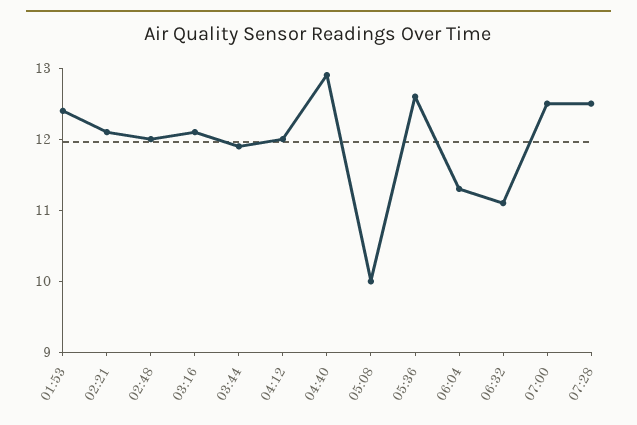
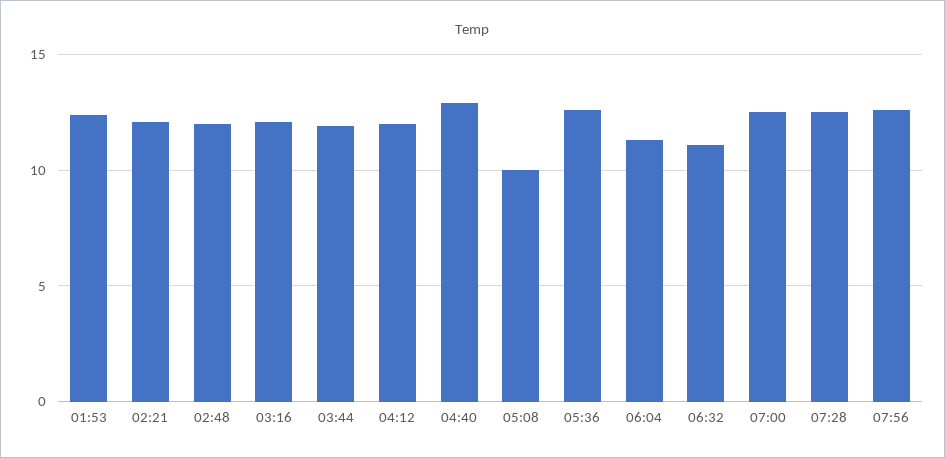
07:56: none -> 12.5

